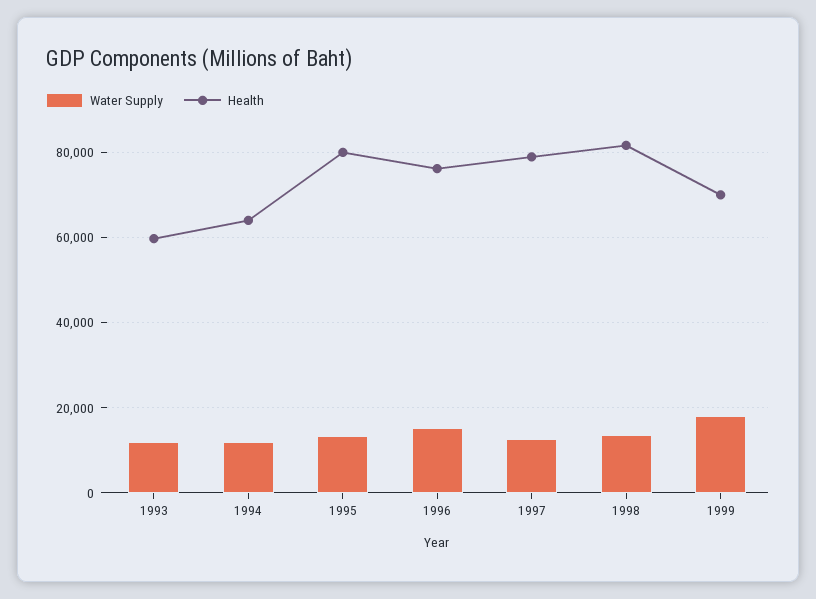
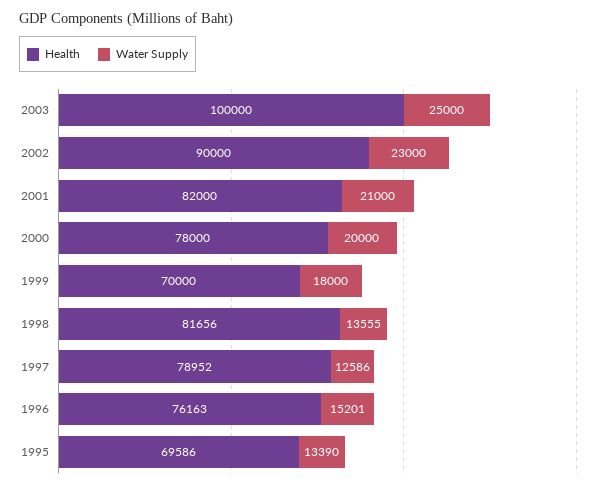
Water Supply, 1993: 12000 -> none
Health, 1993: 60000 -> none
Water Supply, 1994: 12000 -> none
Health, 1994: 64000 -> none
Health, 1995: 80000 -> 69586
Health, 2003: none -> 100000
Water Supply, 2003: none -> 25000
Health, 2002: none -> 90000
Water Supply, 2002: none -> 23000
Health, 2001: none -> 82000
Water Supply, 2001: none -> 21000
Health, 2000: none -> 78000
Water Supply, 2000: none -> 20000

